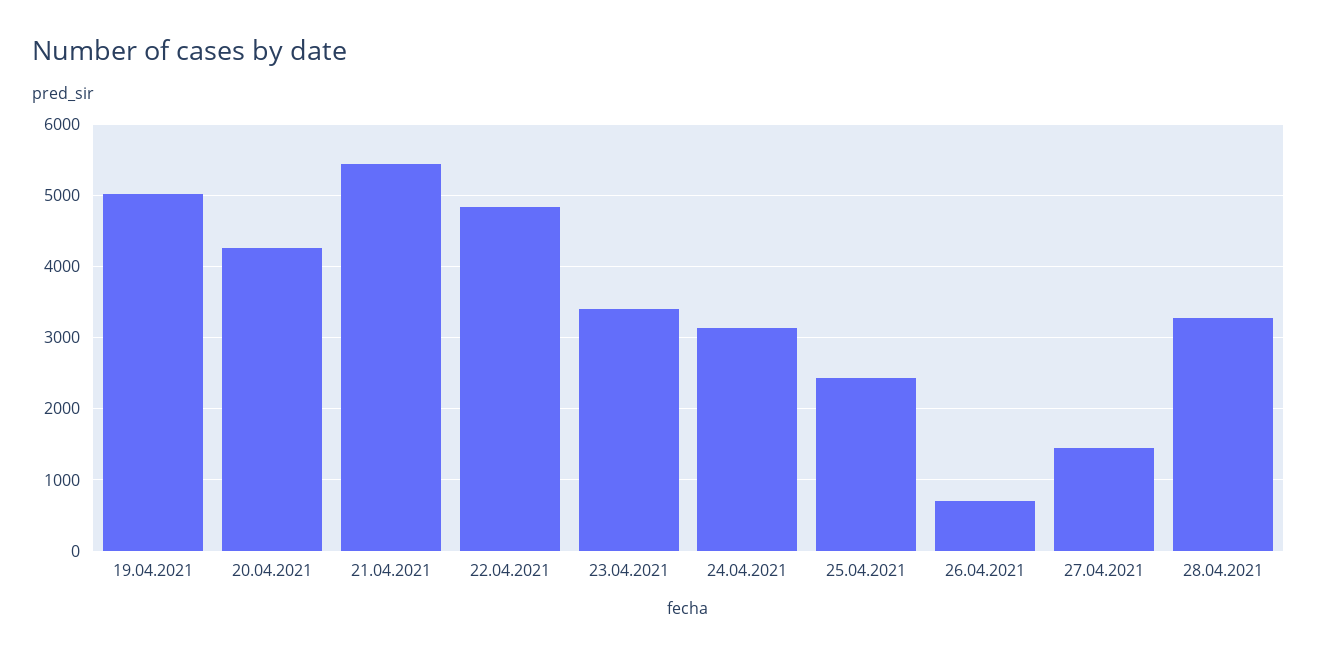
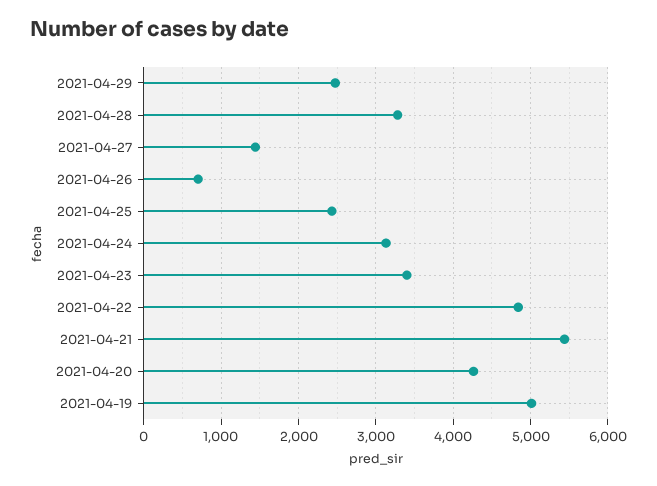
2021-04-29: none -> 2500

